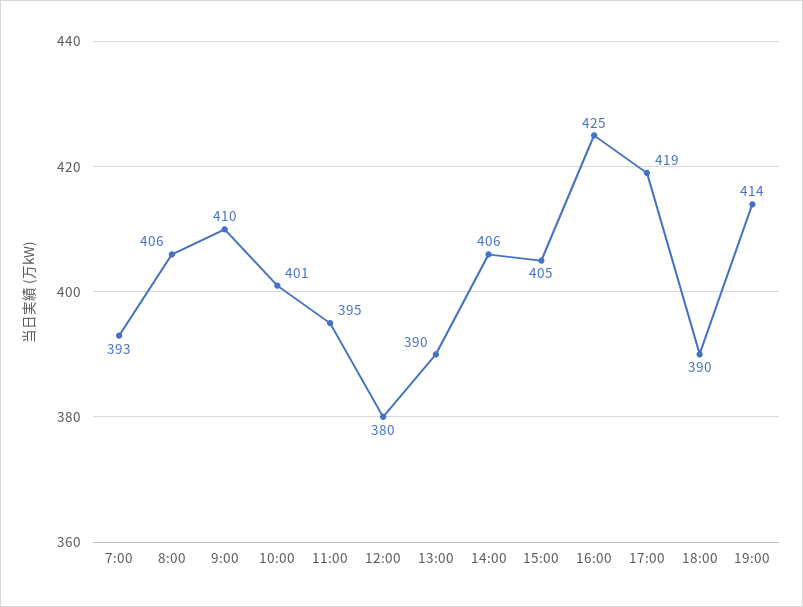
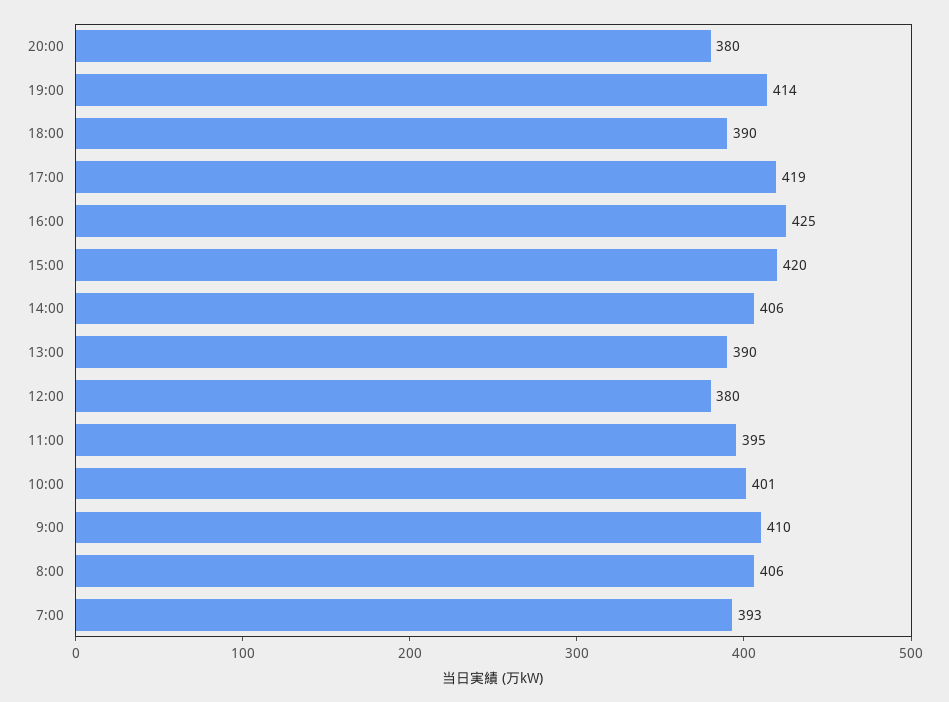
15:00: 405 -> 420
20:00: none -> 380

